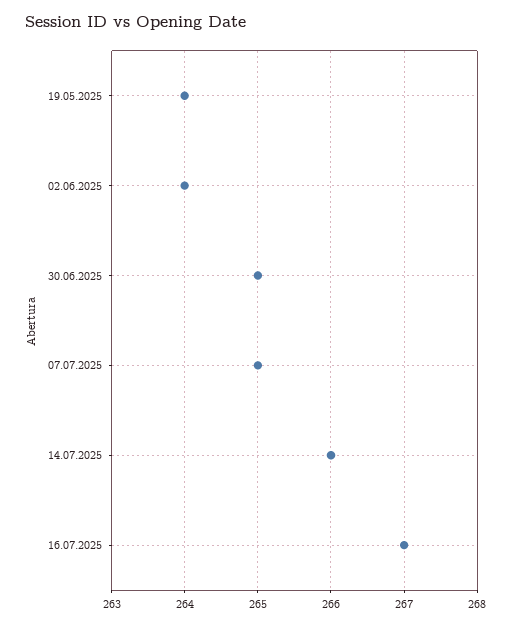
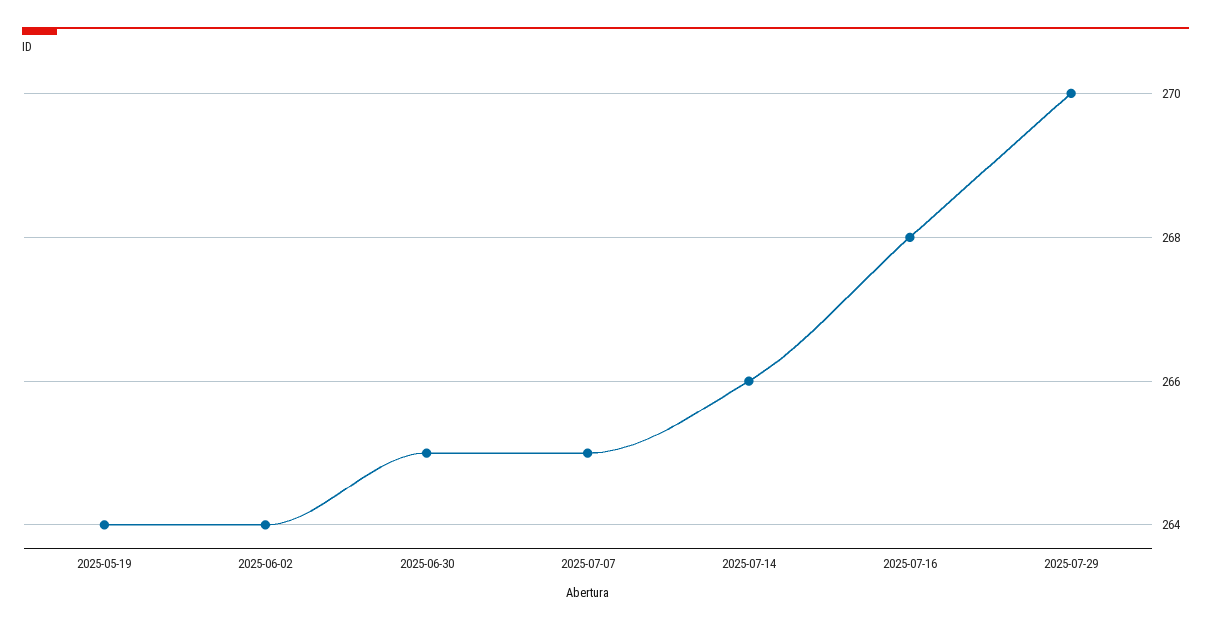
16.07.2025: 267 -> 268
2025-07-29: none -> 270

